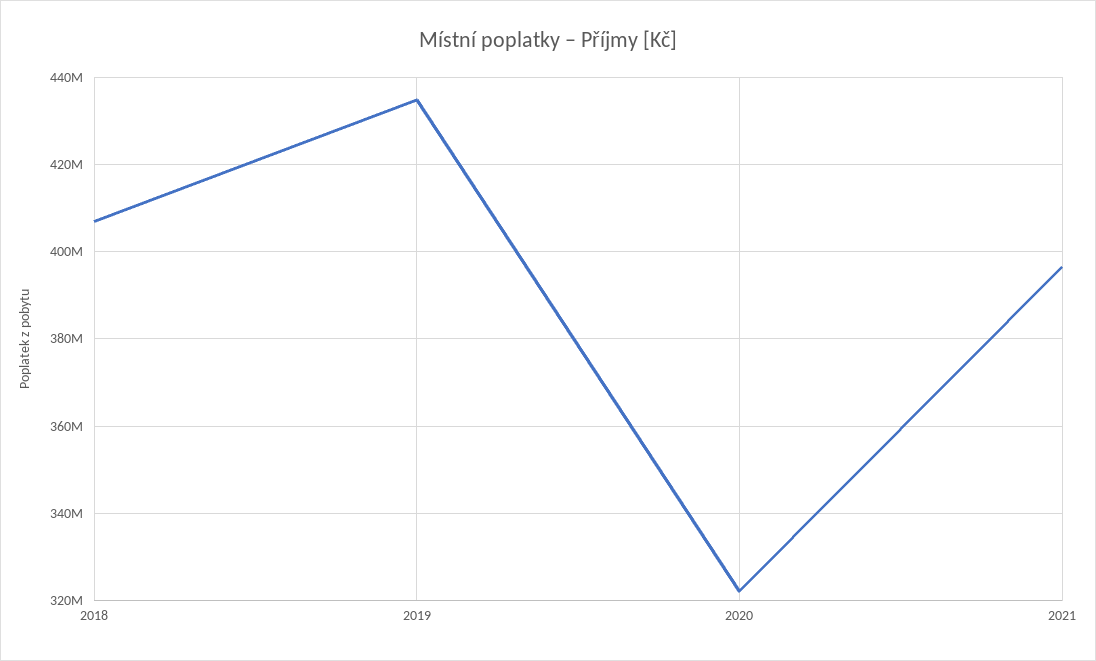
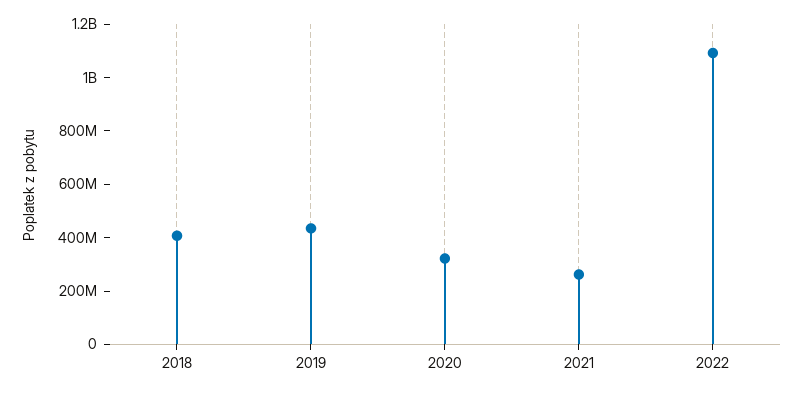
2021: 396000000 -> 250000000
2022: none -> 1100000000

